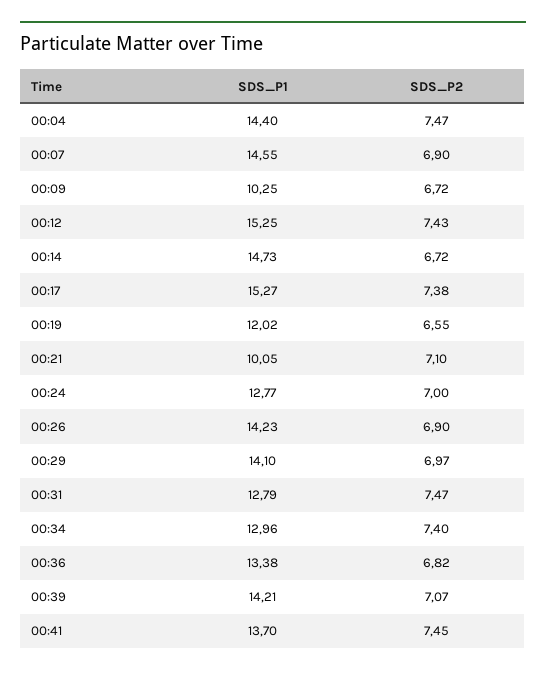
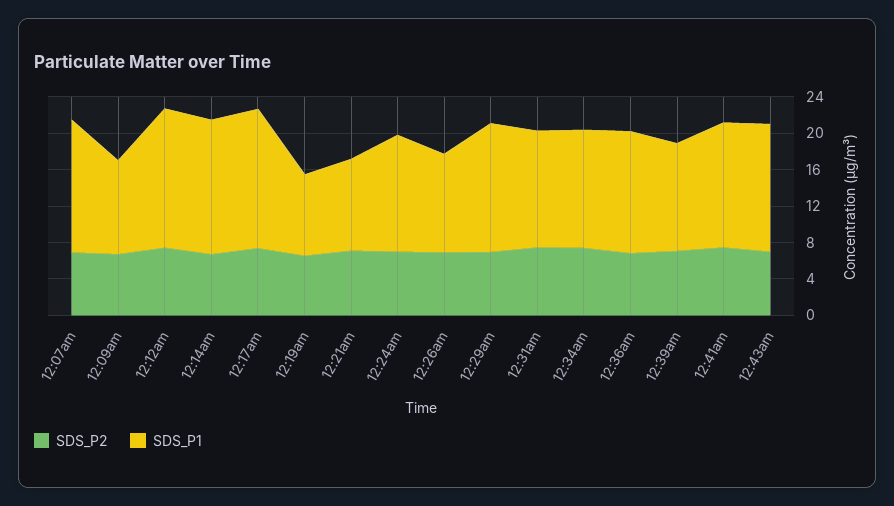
SDS_P1, 00:04: 14.4 -> none
SDS_P2, 00:04: 7.47 -> none
SDS_P1, 00:19: 12.02 -> 9
SDS_P1, 00:26: 14.23 -> 11
SDS_P1, 00:39: 14.21 -> 12
SDS_P2, 12:43am: none -> 7
SDS_P1, 12:43am: none -> 14

